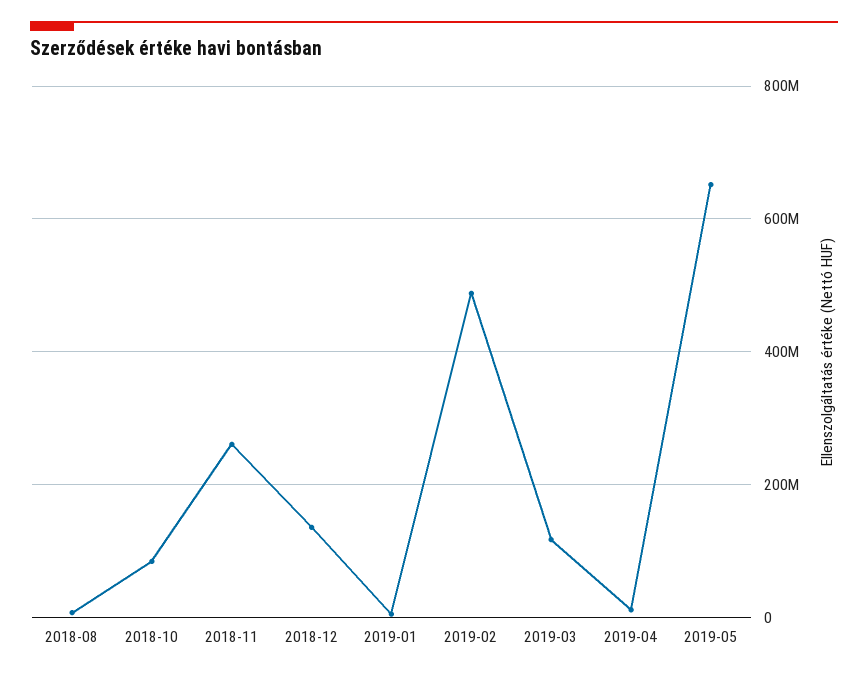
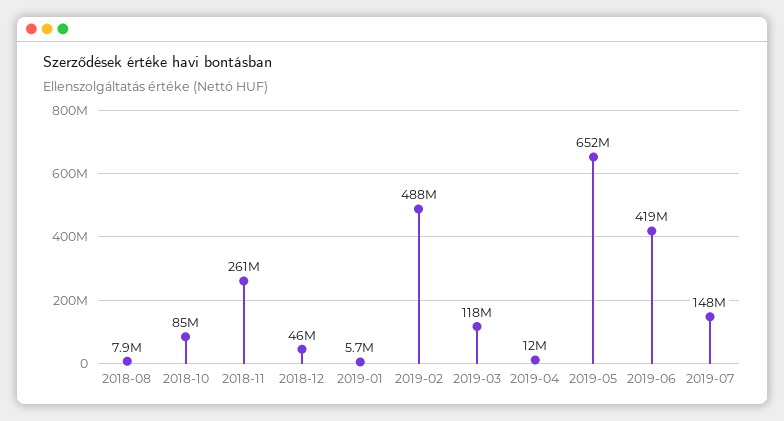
2018-12: 140000000 -> 46000000
2019-06: none -> 419000000
2019-07: none -> 148000000

